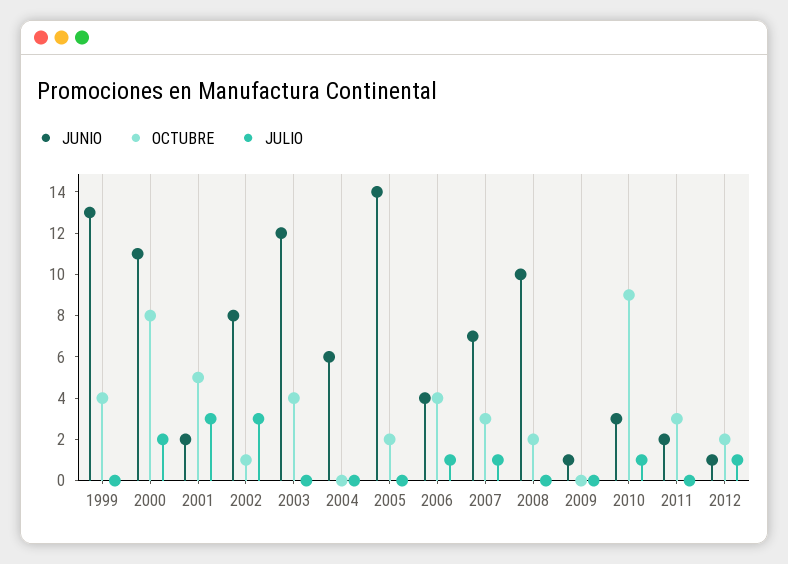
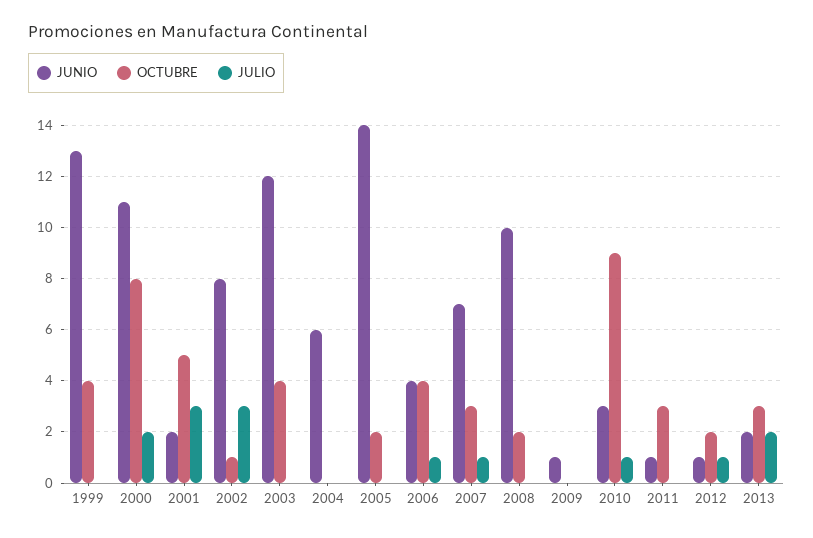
JUNIO, 2011: 2 -> 1
JUNIO, 2013: none -> 2
OCTUBRE, 2013: none -> 3
JULIO, 2013: none -> 2

